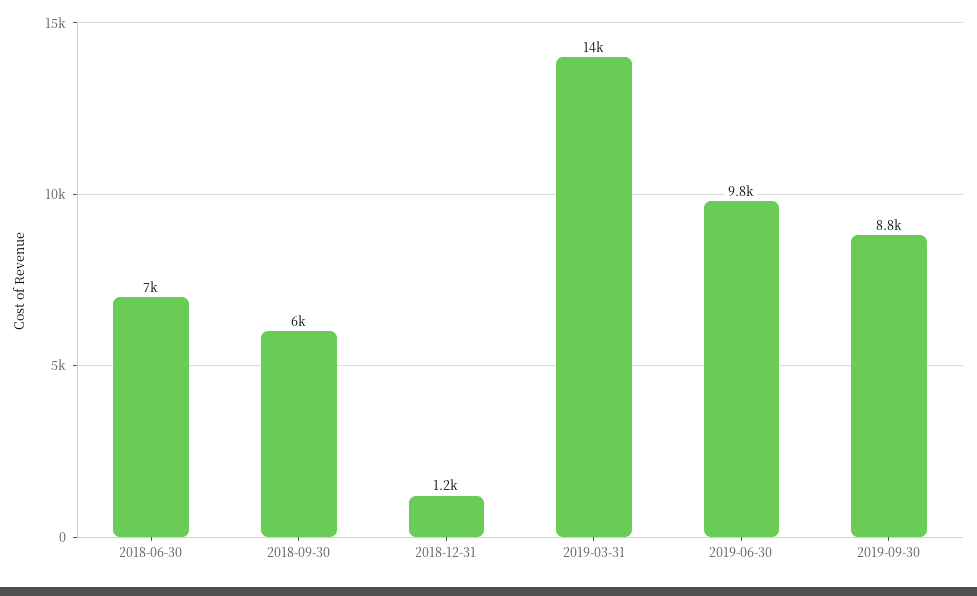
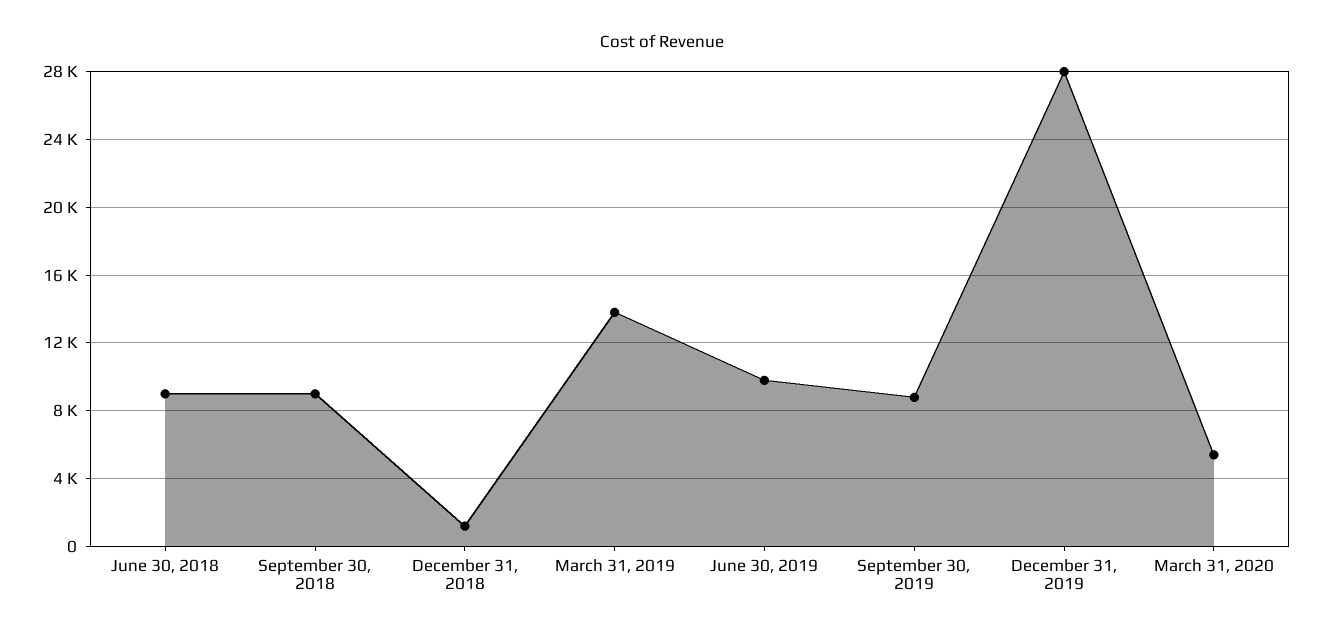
2018-06-30: 7000 -> 9000
2018-09-30: 6000 -> 9000
December 31, 2019: none -> 28000
March 31, 2020: none -> 5500

